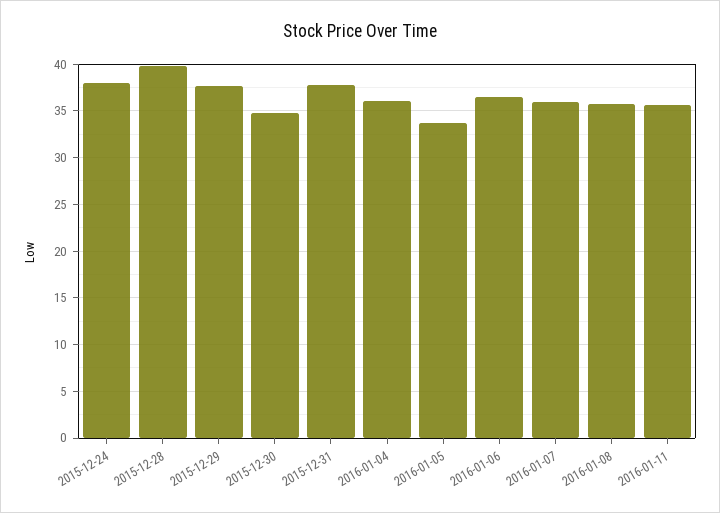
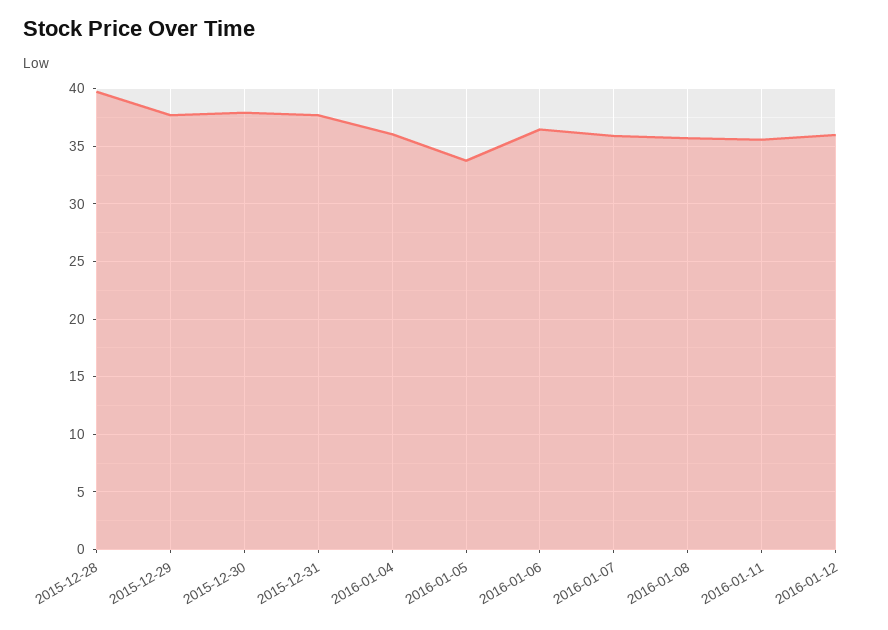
2015-12-24: 38 -> none
2015-12-30: 35 -> 38
2016-01-12: none -> 36

